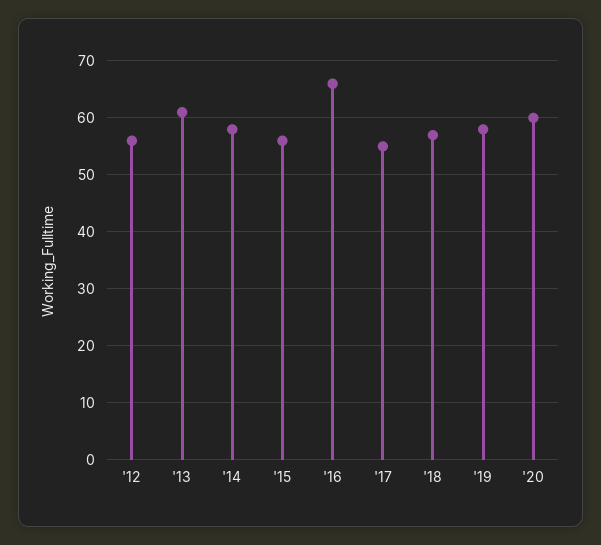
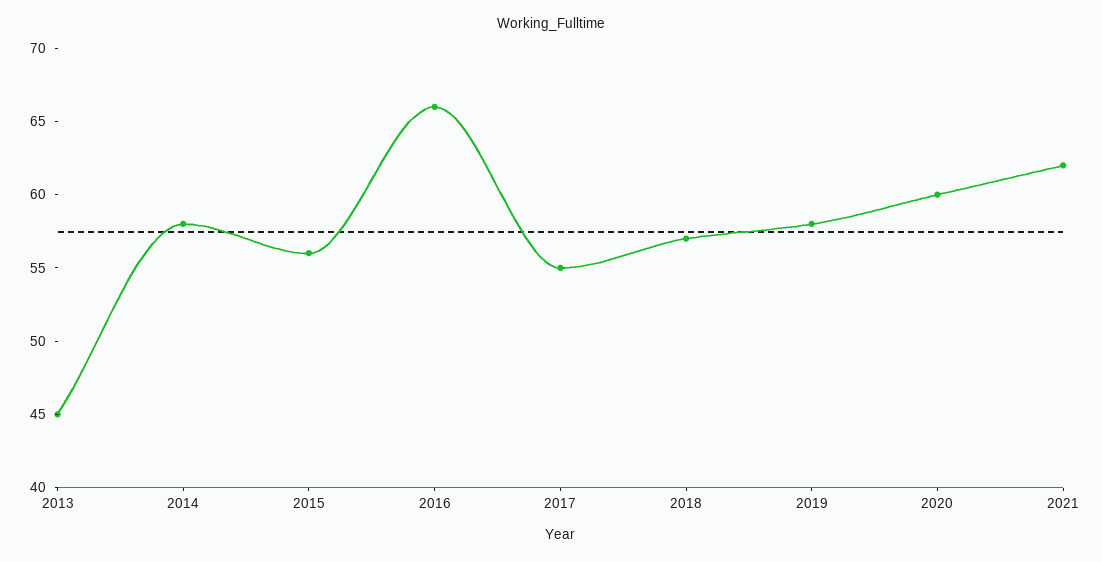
'12: 55 -> none
'13: 60 -> 45
2021: none -> 62

